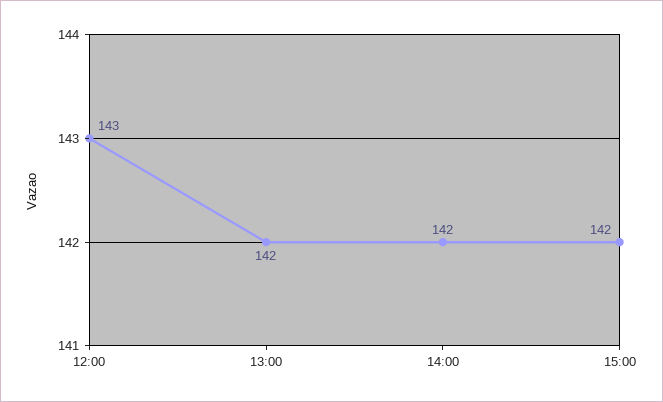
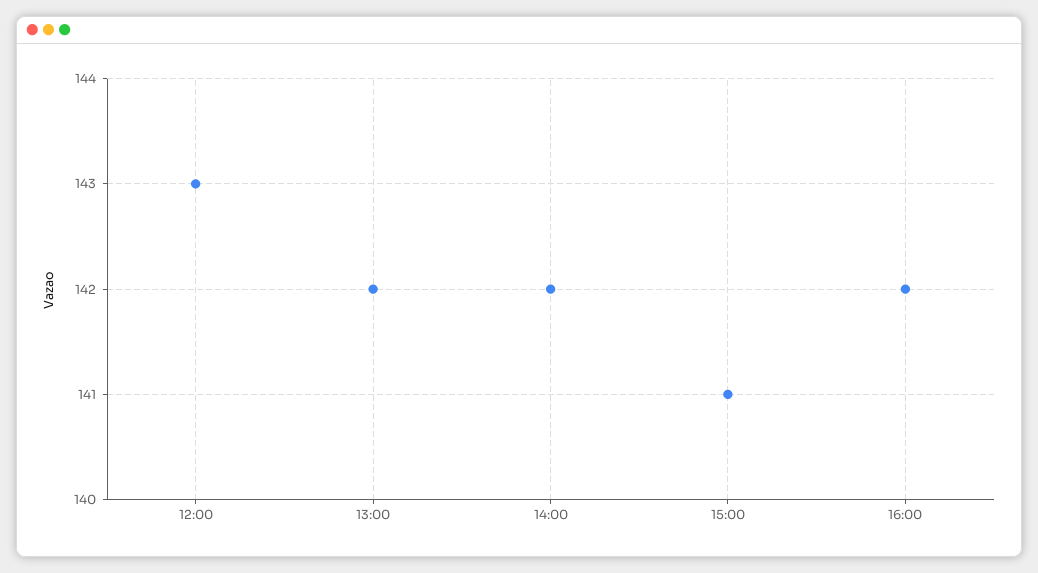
15:00: 142 -> 141
16:00: none -> 142

